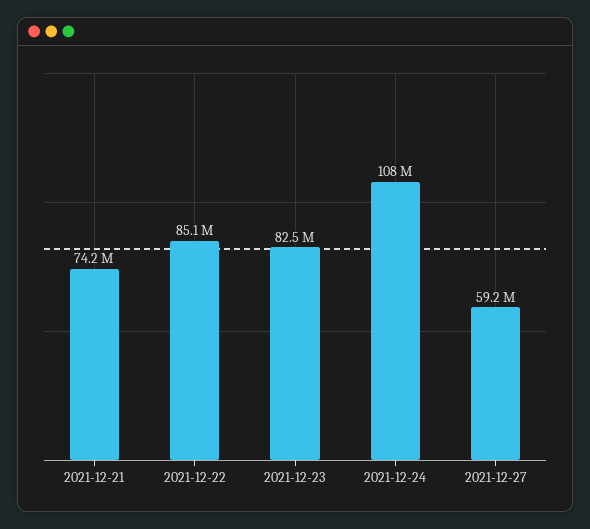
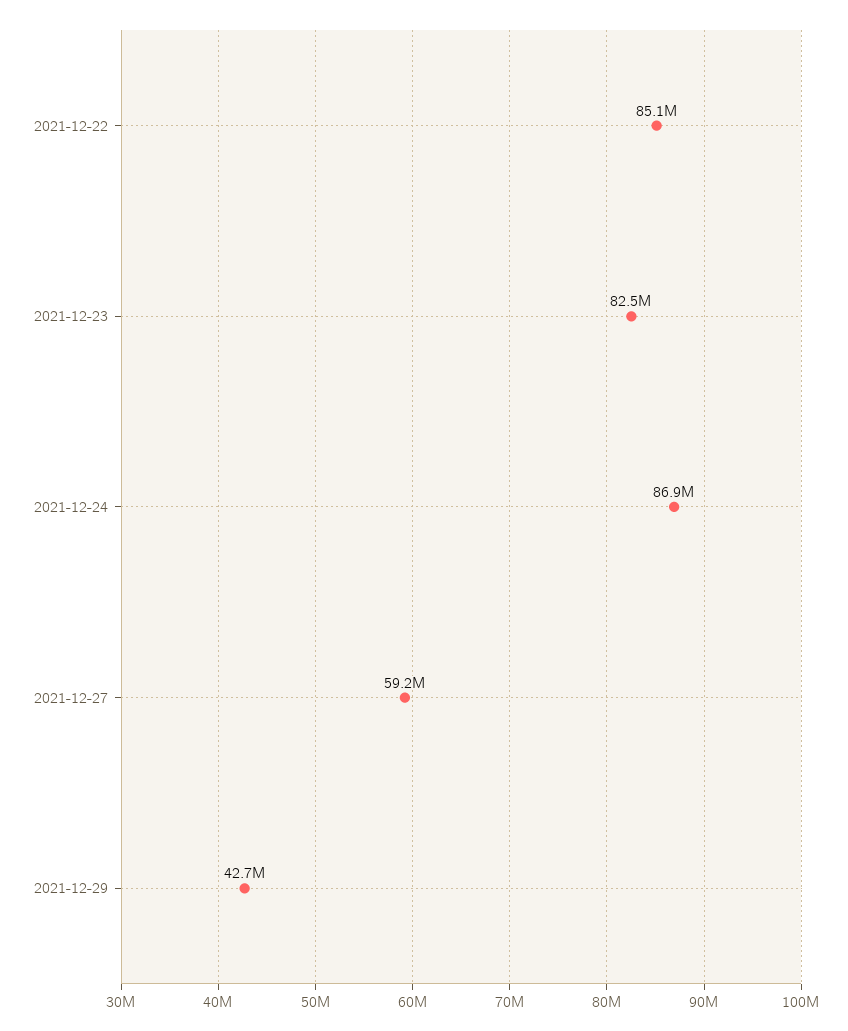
2021-12-21: 74200000 -> none
2021-12-24: 108000000 -> 86900000
2021-12-29: none -> 42700000

